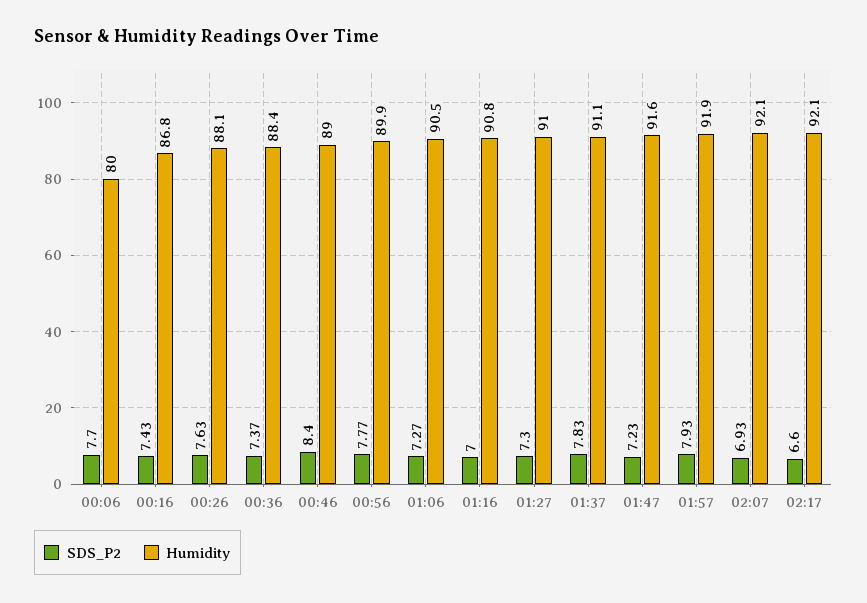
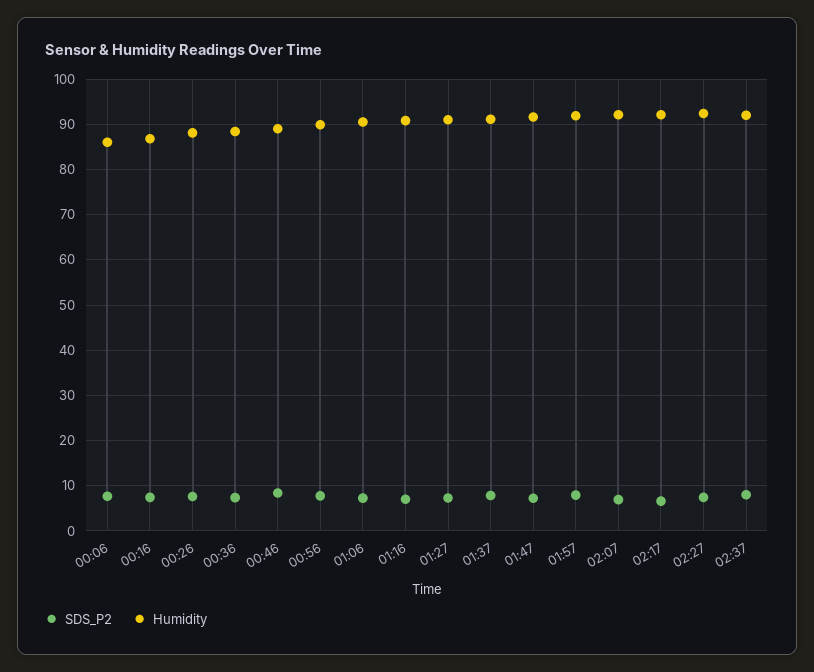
Humidity, 00:06: 80 -> 86
SDS_P2, 02:27: none -> 8
Humidity, 02:27: none -> 92
SDS_P2, 02:37: none -> 8
Humidity, 02:37: none -> 92

